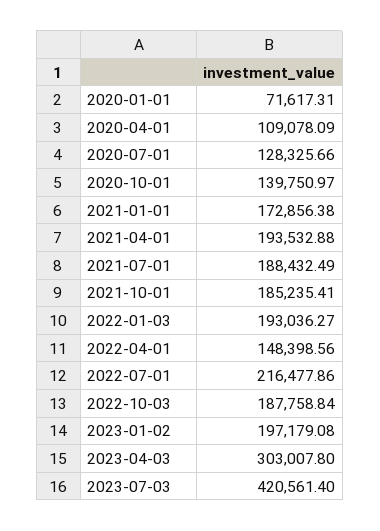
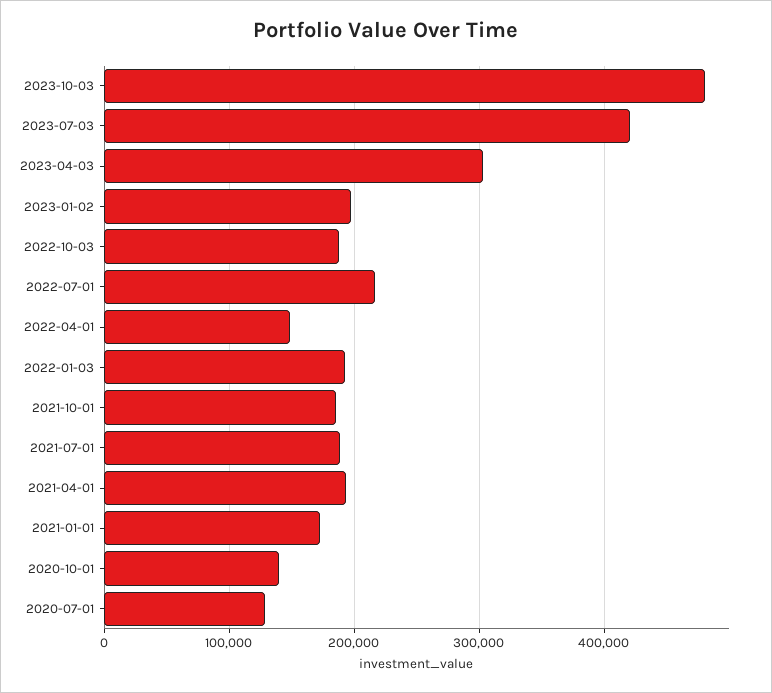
2020-01-01: 71617.31 -> none
2020-04-01: 109078.09 -> none
2023-10-03: none -> 480000

